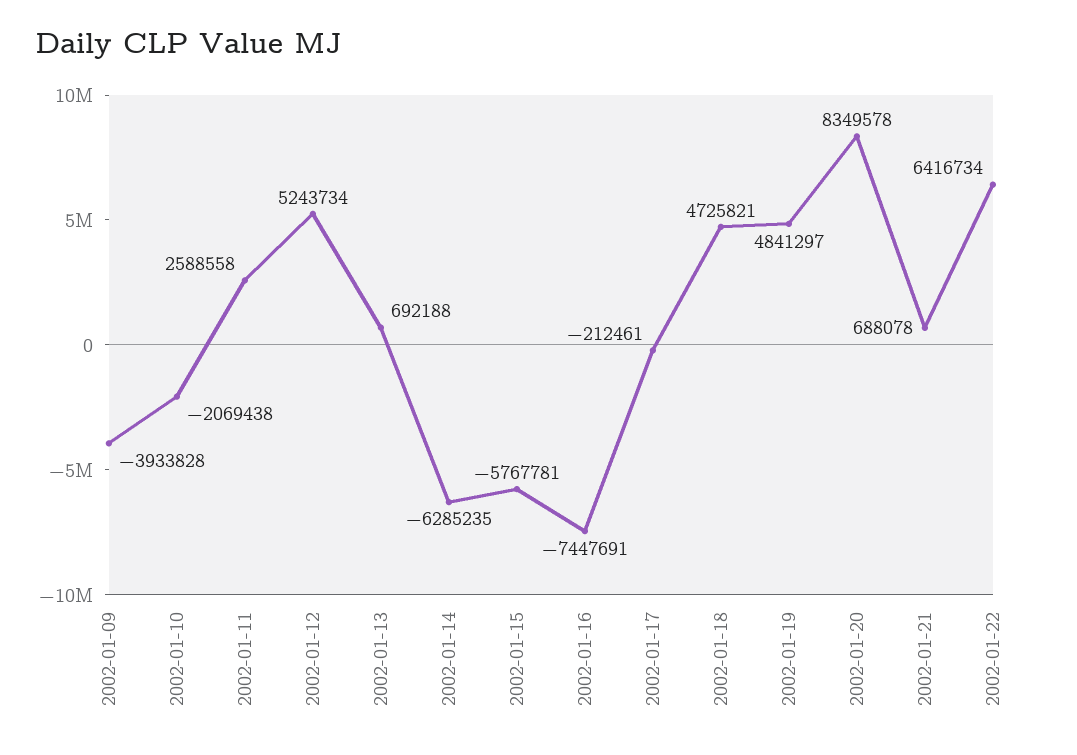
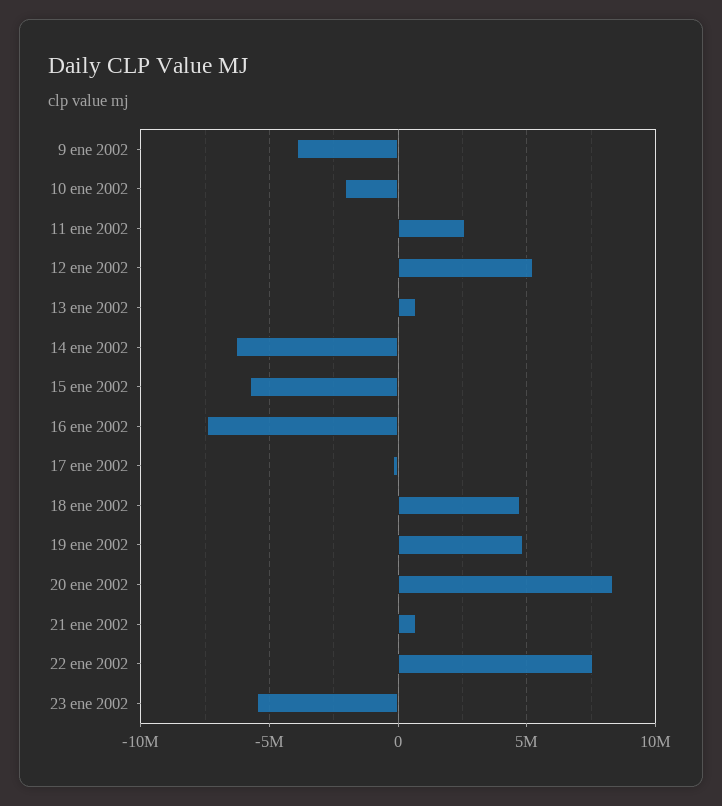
2002-01-22: 6416734 -> 7500000
23 ene 2002: none -> -5500000

